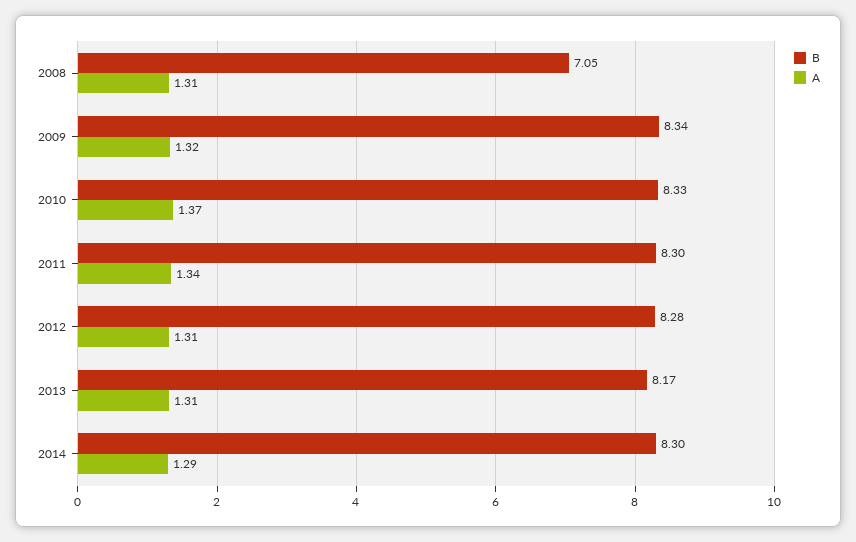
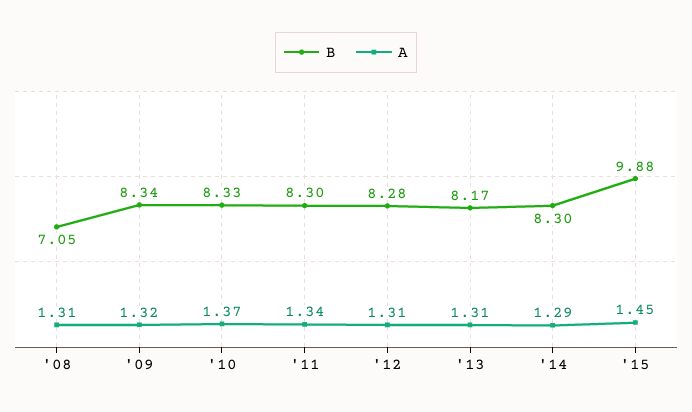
B, '15: none -> 9.88
A, '15: none -> 1.45

